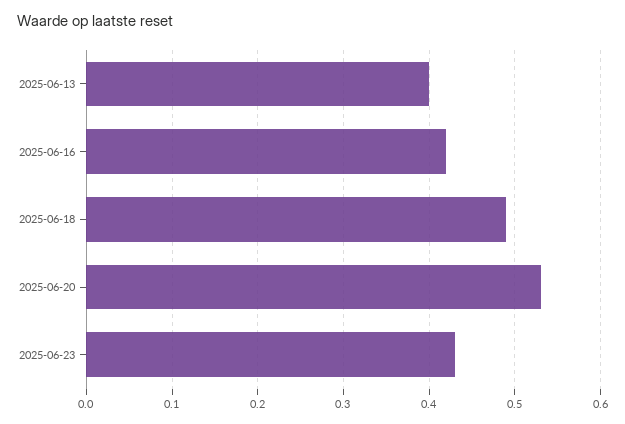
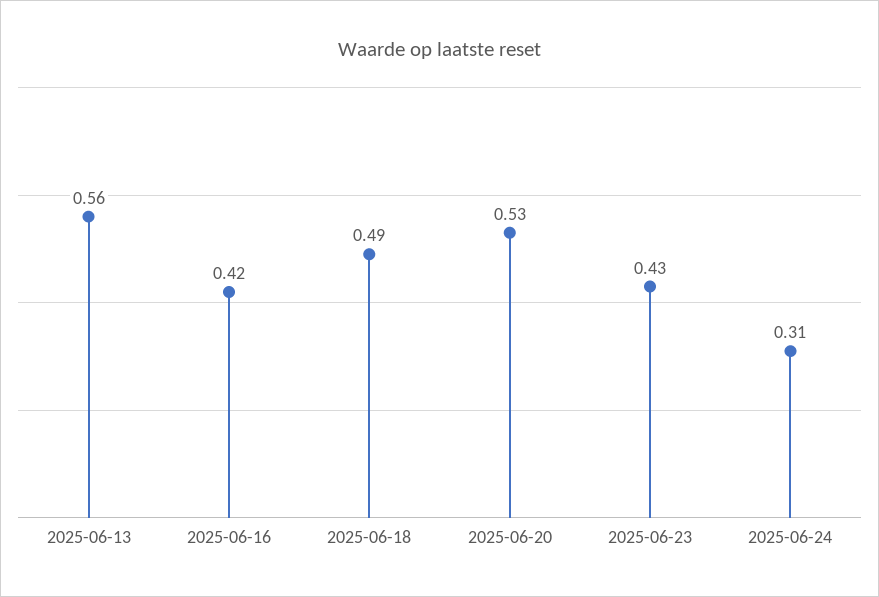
2025-06-13: 0.4 -> 0.56
2025-06-24: none -> 0.31

